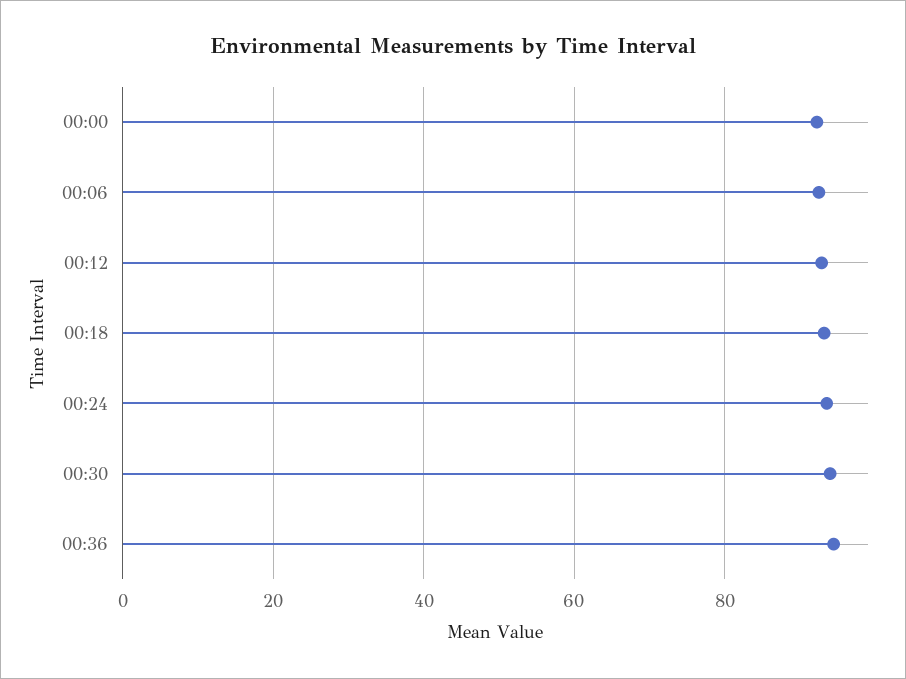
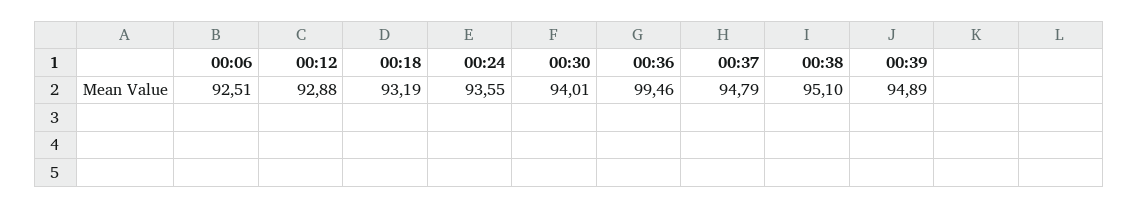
00:00: 92 -> none
00:36: 94 -> 99.46
00:37: none -> 94.79
00:38: none -> 95.1
00:39: none -> 94.89

